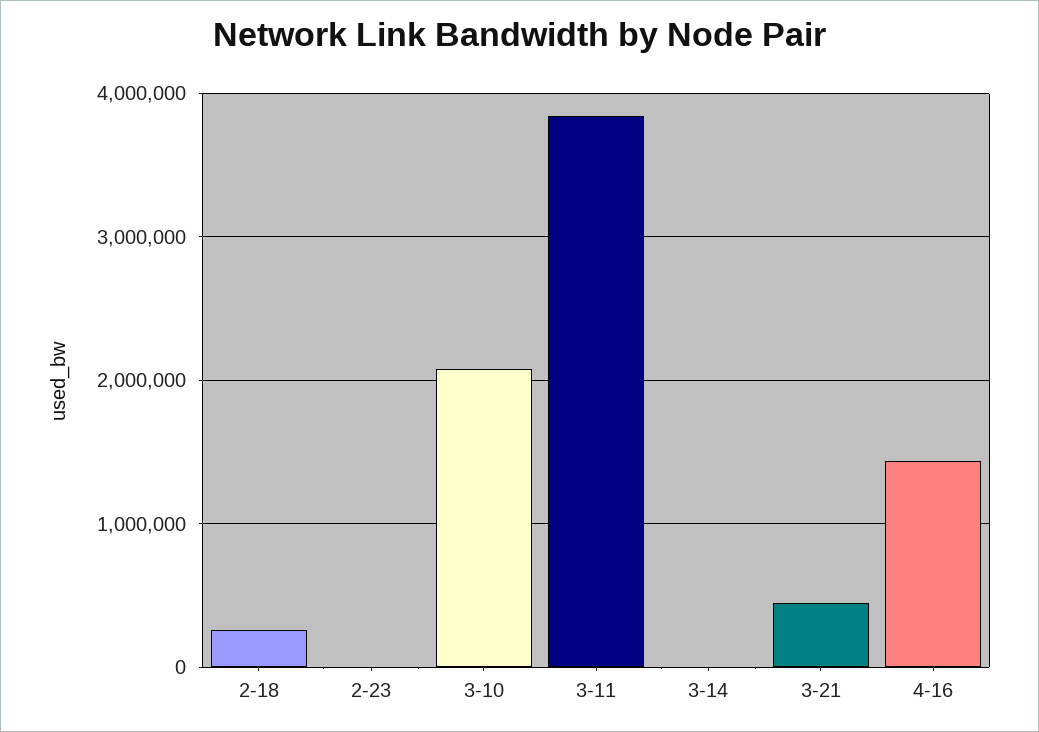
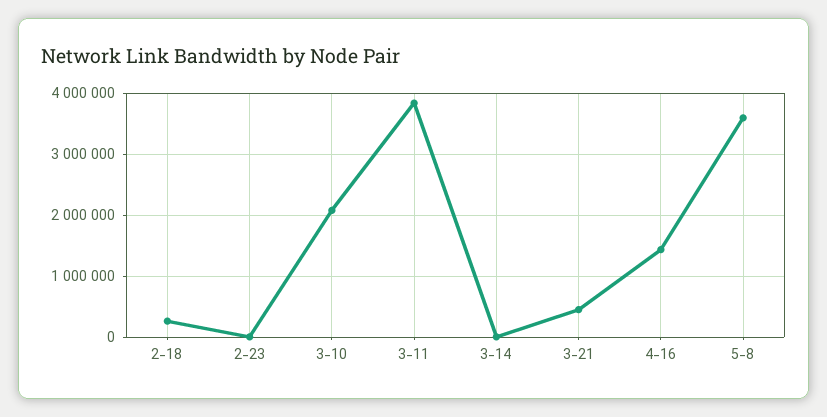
5-8: none -> 3600000

